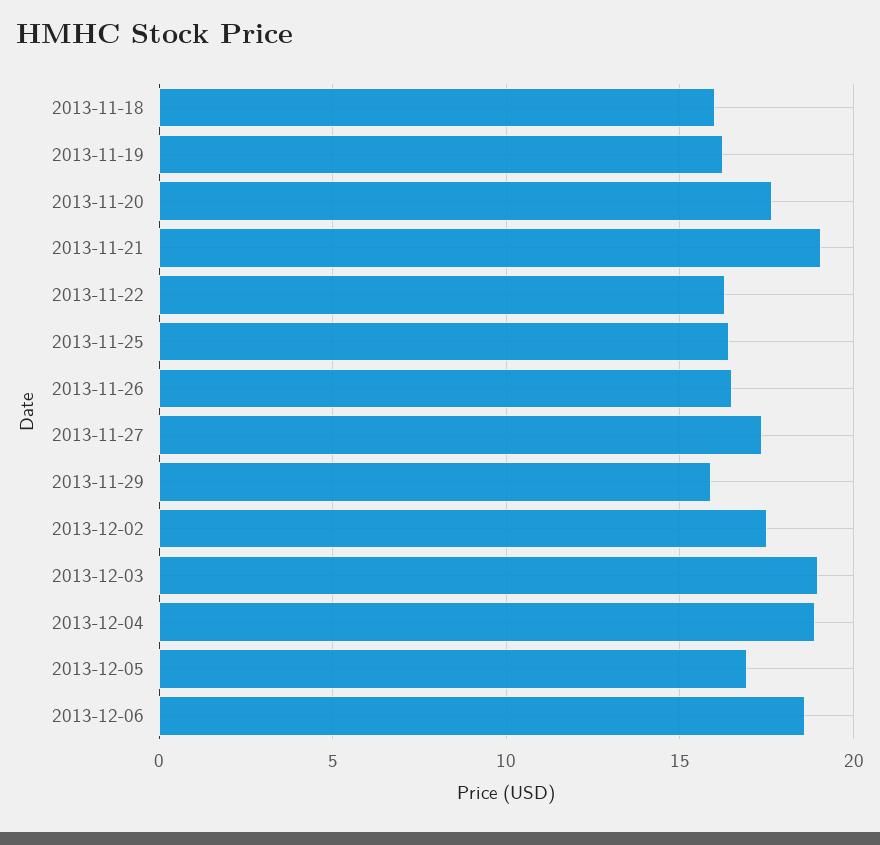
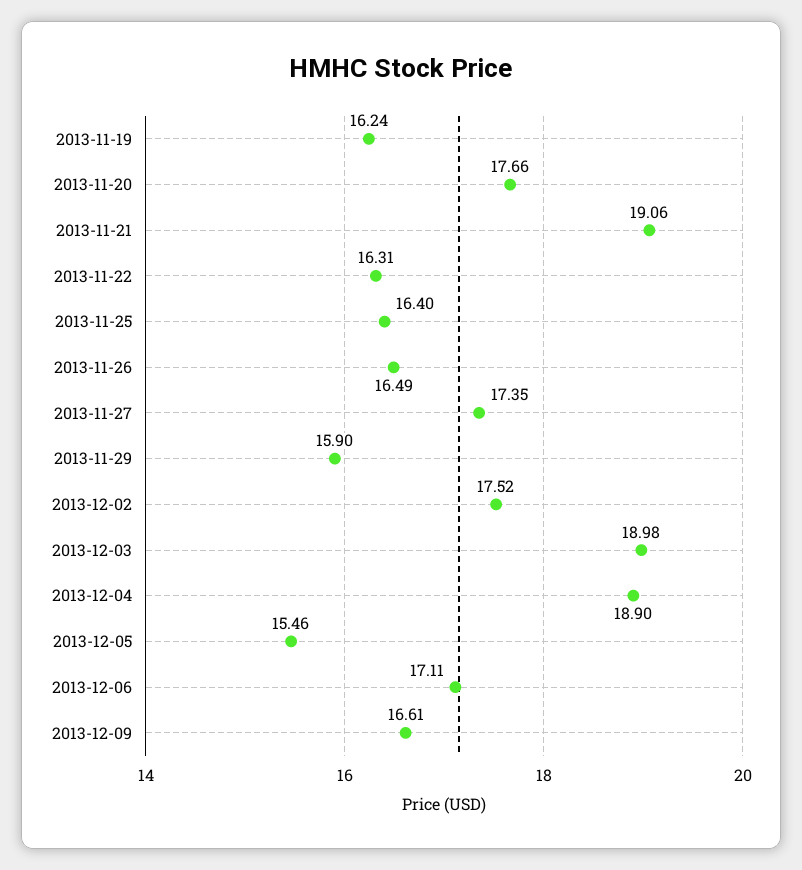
2013-11-18: 16 -> none
2013-12-05: 17 -> 15.46
2013-12-06: 18.5 -> 17.11
2013-12-09: none -> 16.61

